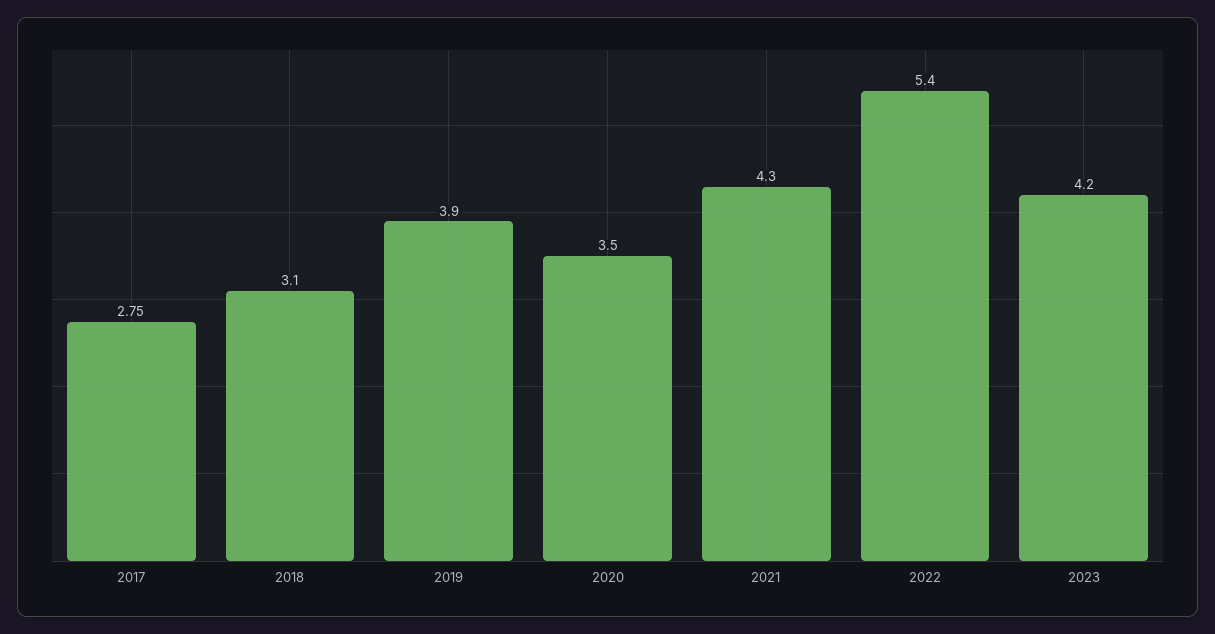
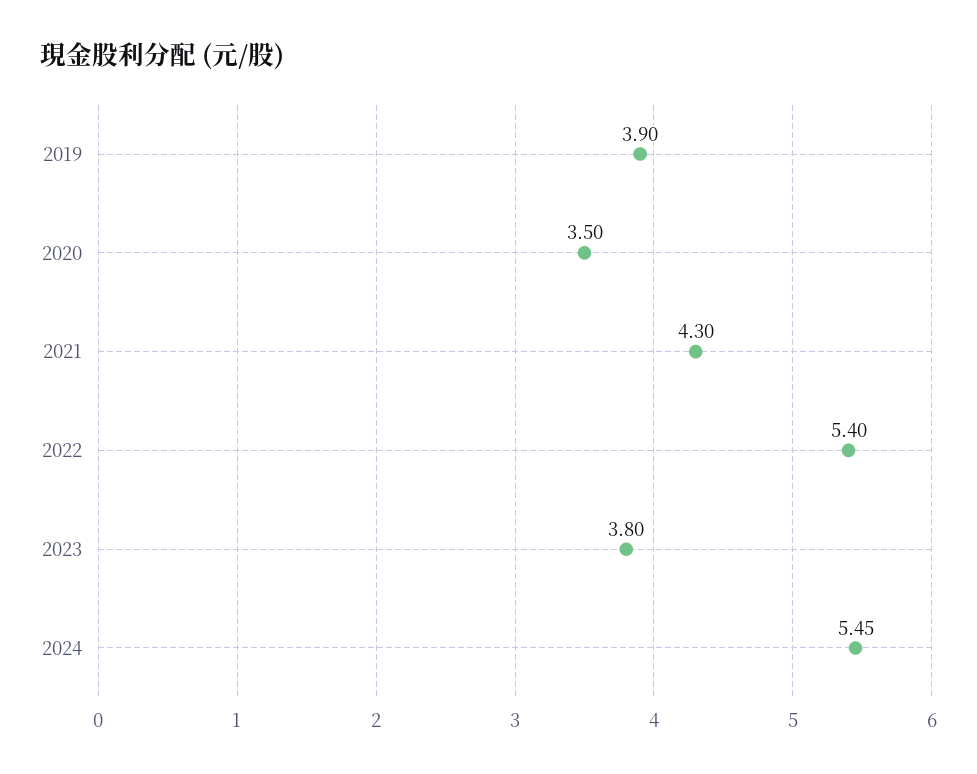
2017: 2.75 -> none
2018: 3.1 -> none
2023: 4.2 -> 3.8
2024: none -> 5.45

